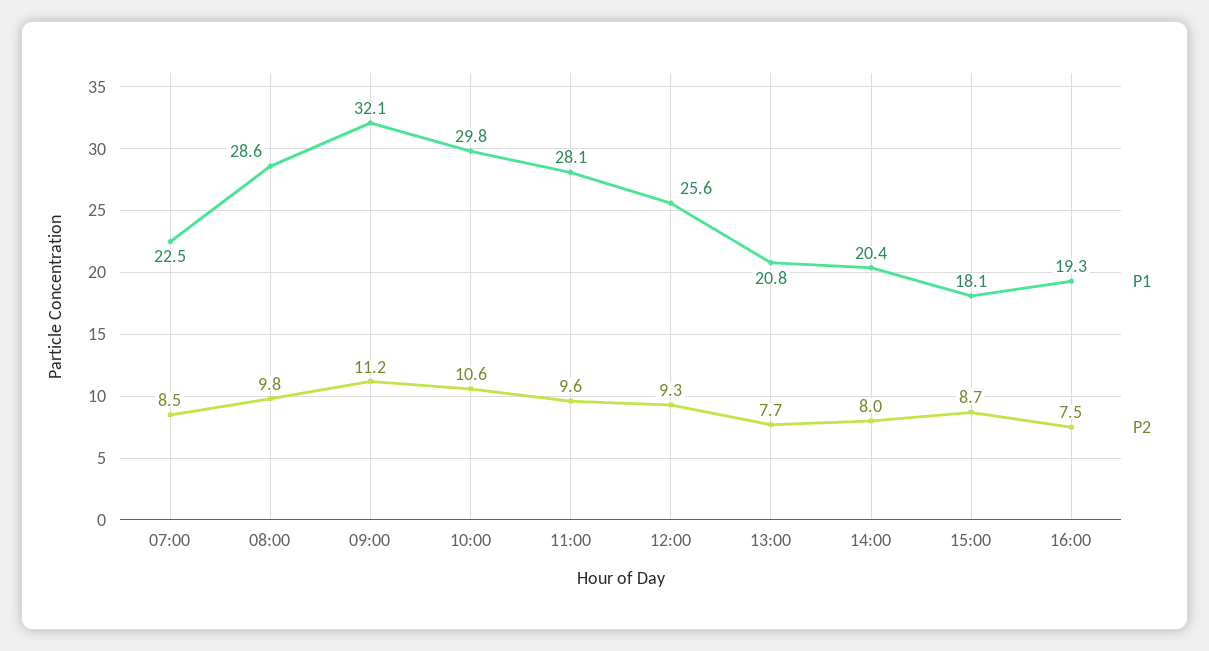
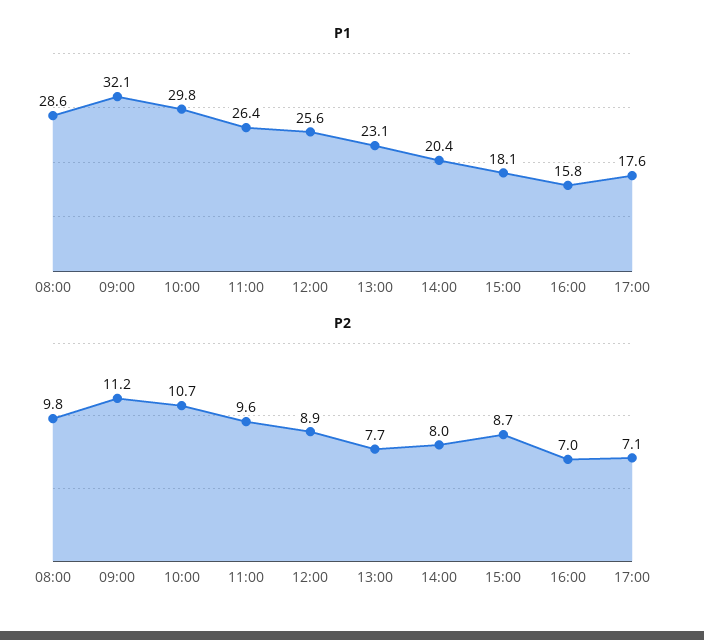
P1, 07:00: 22.5 -> none
P2, 07:00: 8.5 -> none
P2, 10:00: 10.6 -> 10.7
P1, 11:00: 28.1 -> 26.4
P2, 12:00: 9.3 -> 8.9
P1, 13:00: 20.8 -> 23.1
P1, 16:00: 19.3 -> 15.8
P2, 16:00: 7.5 -> 7
P1, 17:00: none -> 17.6
P2, 17:00: none -> 7.1

